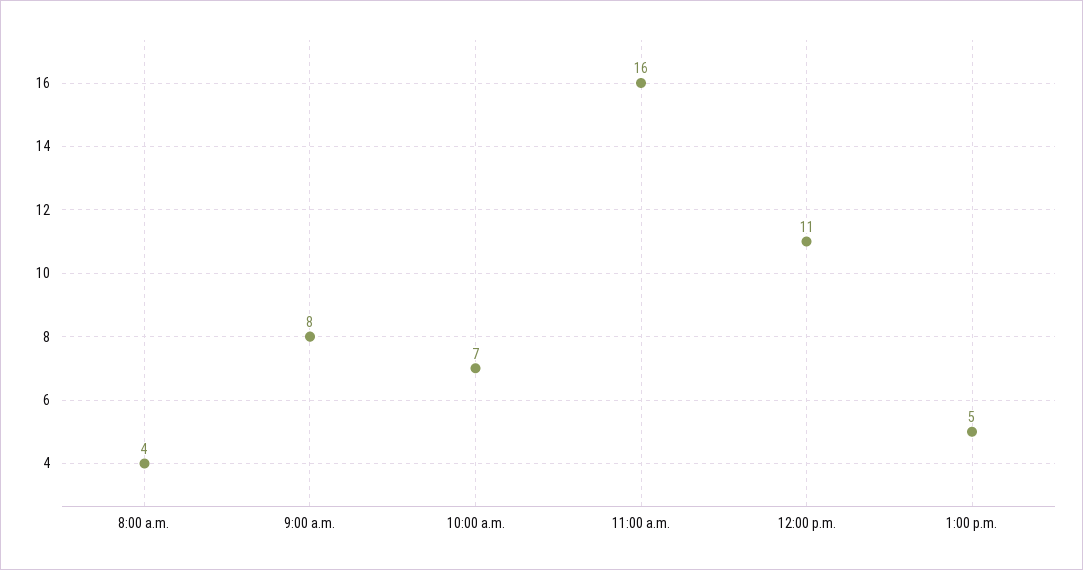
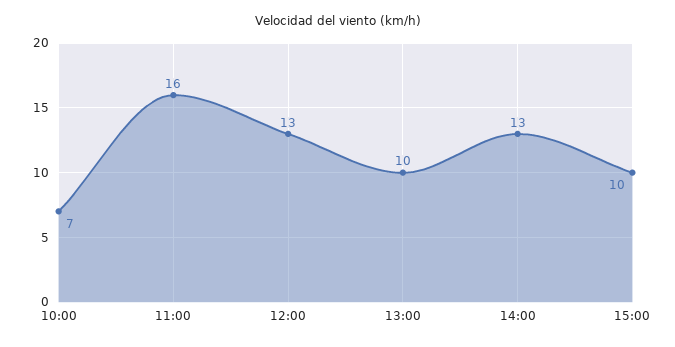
8:00 a.m.: 4 -> none
9:00 a.m.: 8 -> none
12:00 p.m.: 11 -> 13
1:00 p.m.: 5 -> 10
14:00: none -> 13
15:00: none -> 10

